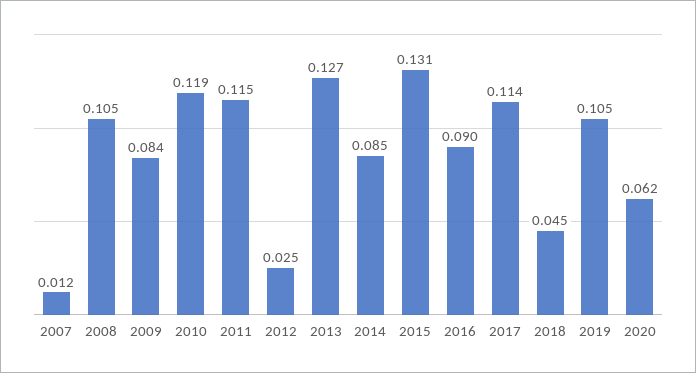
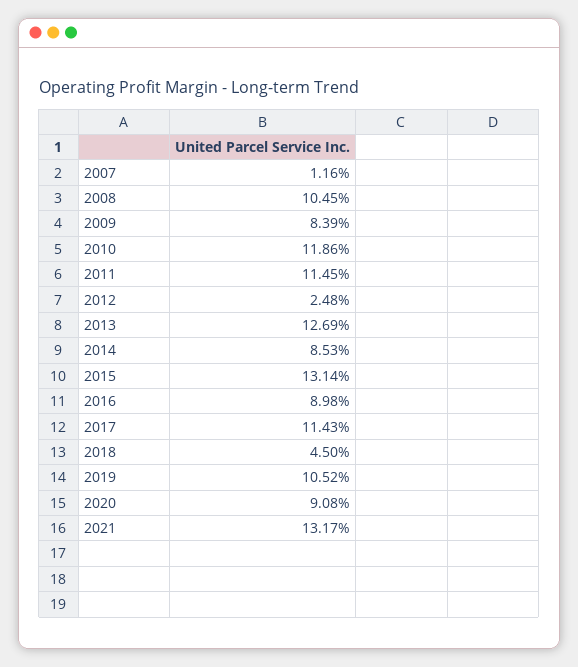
2020: 0.062 -> 0.0908
2021: none -> 0.1317

